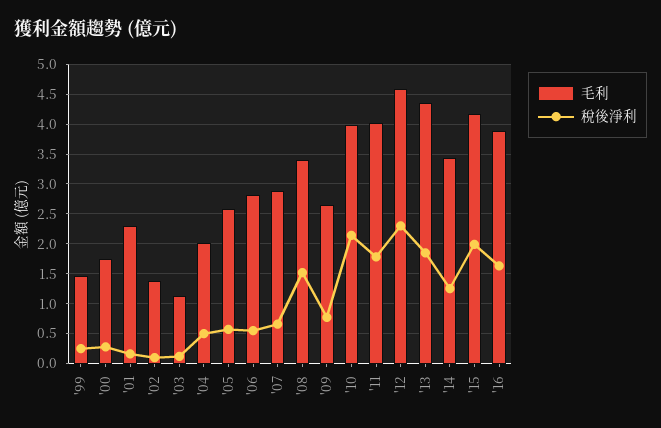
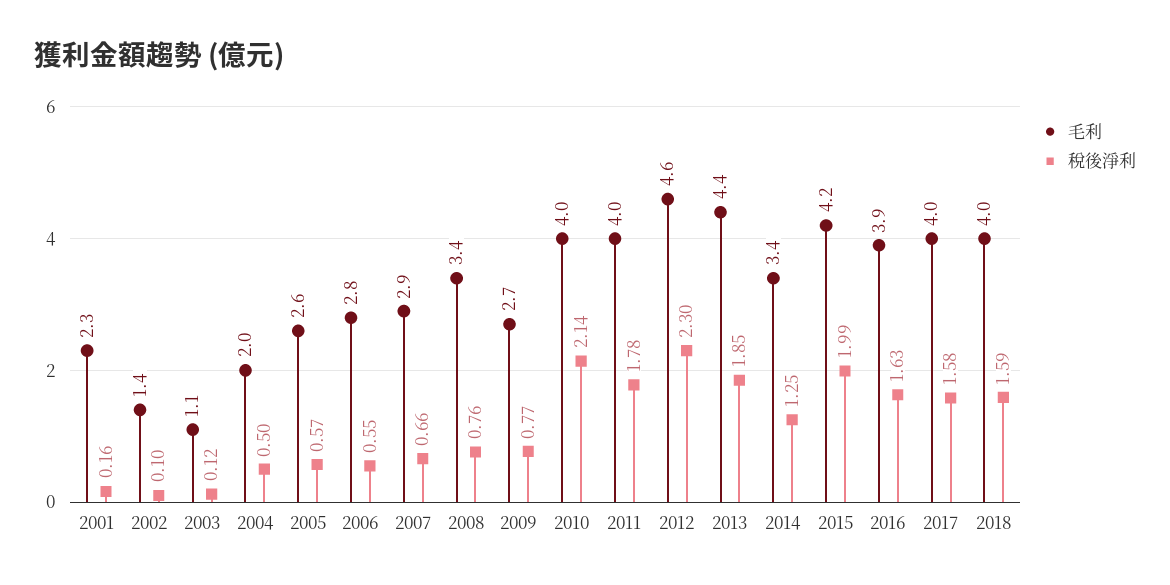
毛利, '99: 1.5 -> none
稅後淨利, '99: 0.25 -> none
毛利, '00: 1.75 -> none
稅後淨利, '00: 0.25 -> none
稅後淨利, '08: 1.5 -> 0.76
毛利, 2017: none -> 4
稅後淨利, 2017: none -> 1.58
毛利, 2018: none -> 4
稅後淨利, 2018: none -> 1.59

